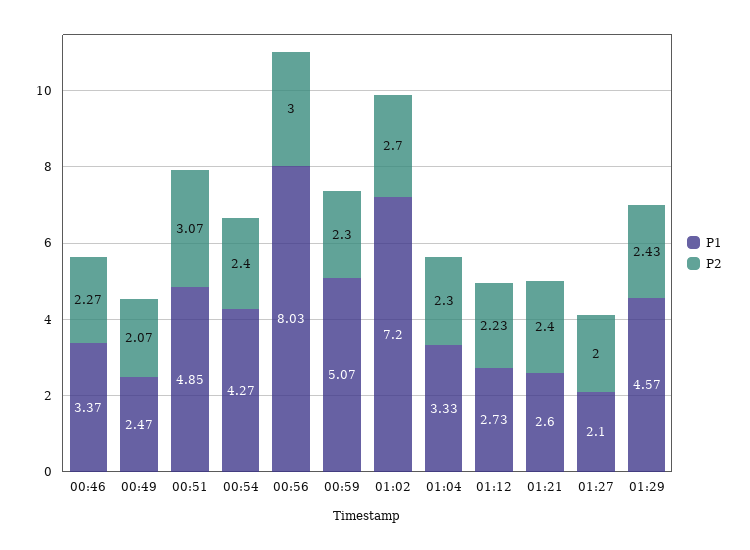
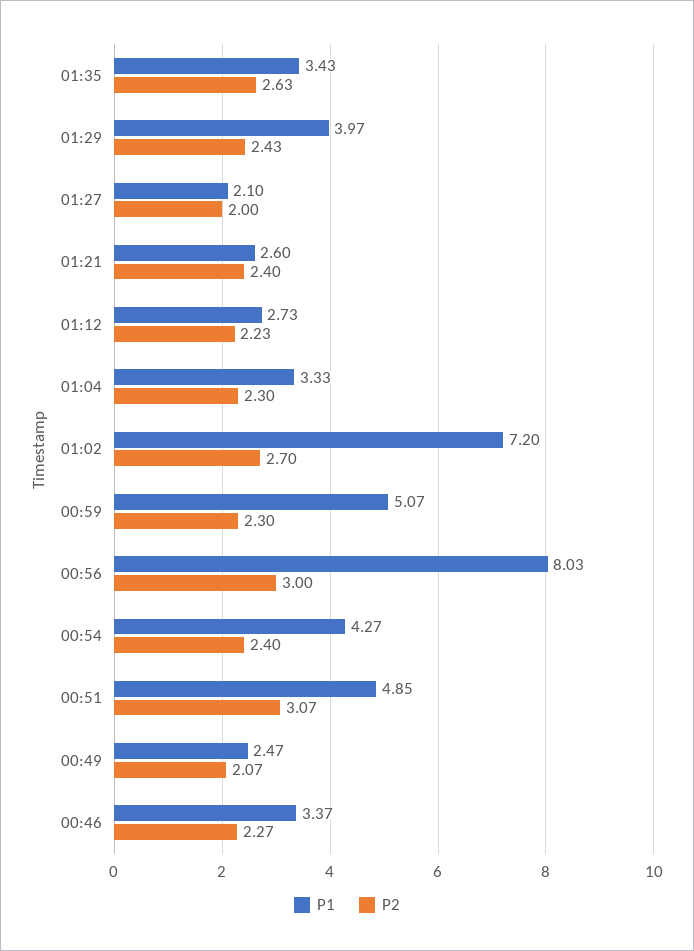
P1, 01:29: 4.57 -> 3.97
P1, 01:35: none -> 3.43
P2, 01:35: none -> 2.63

